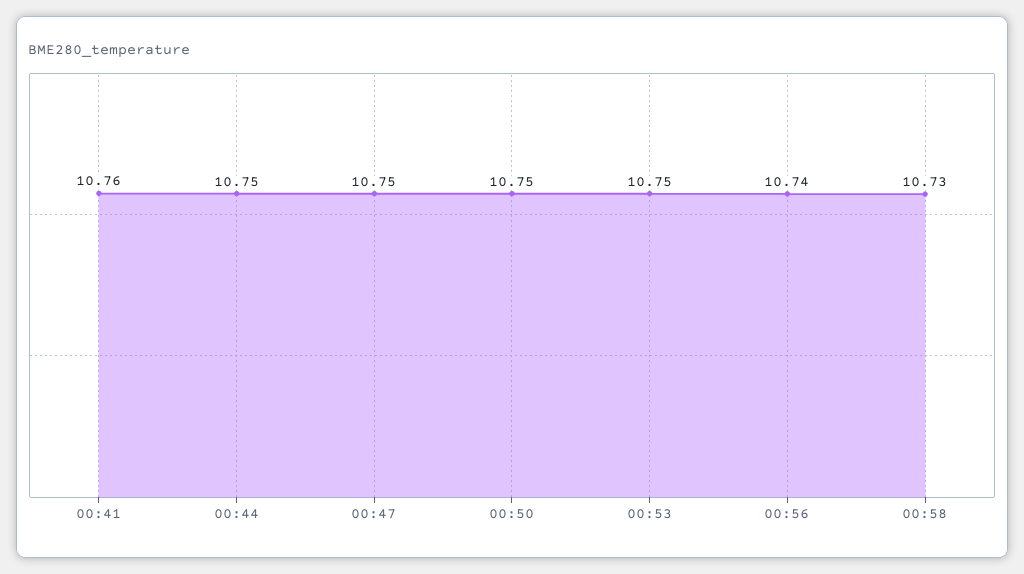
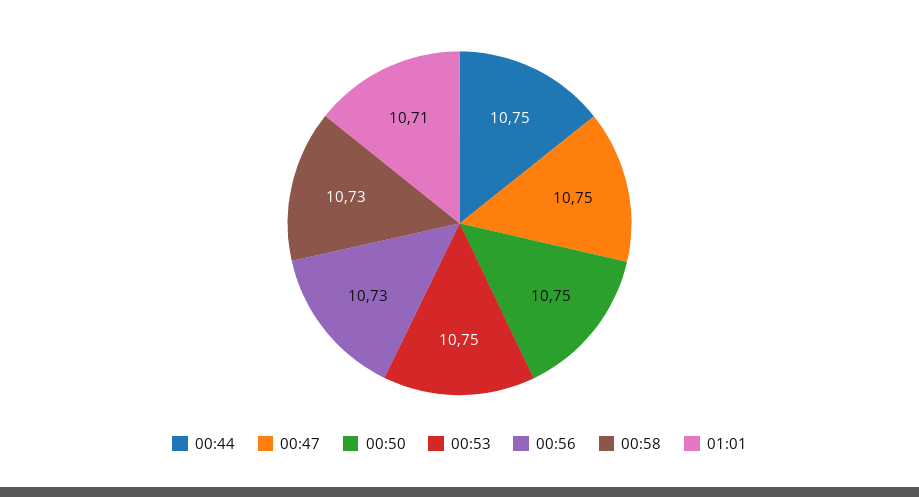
00:41: 10.76 -> none
00:56: 10.74 -> 10.73
01:01: none -> 10.71

